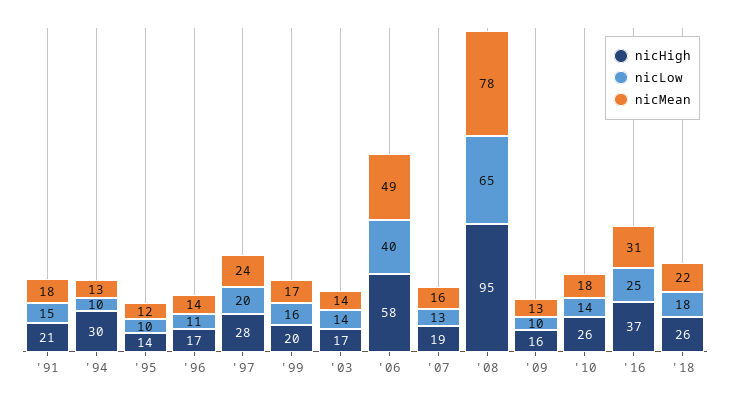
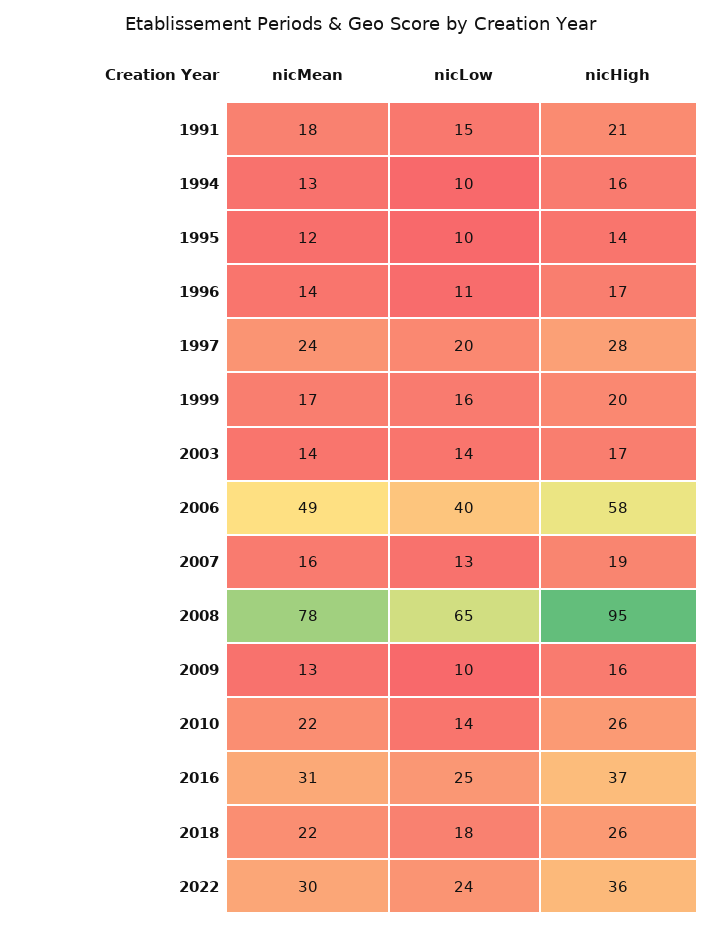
nicHigh, '94: 30 -> 16
nicMean, '10: 18 -> 22
nicMean, 2022: none -> 30
nicLow, 2022: none -> 24
nicHigh, 2022: none -> 36

